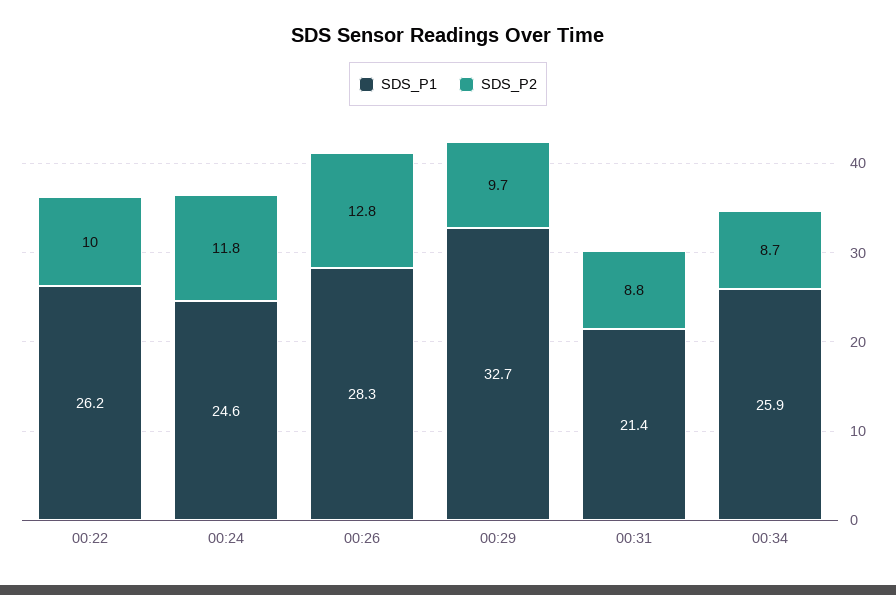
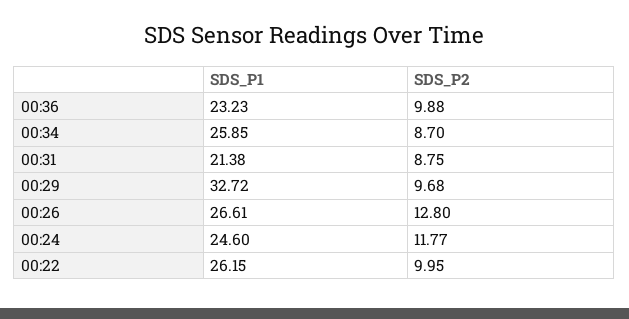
SDS_P1, 00:26: 28.3 -> 26.61
SDS_P1, 00:36: none -> 23.23
SDS_P2, 00:36: none -> 9.88

